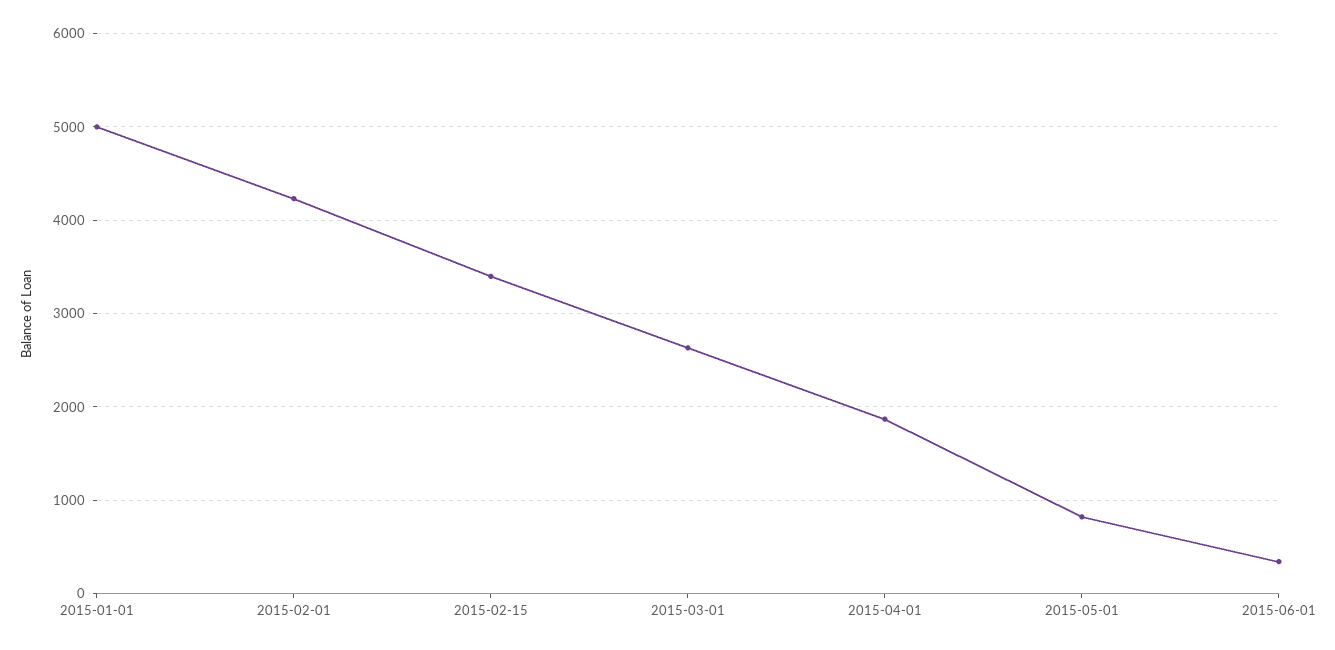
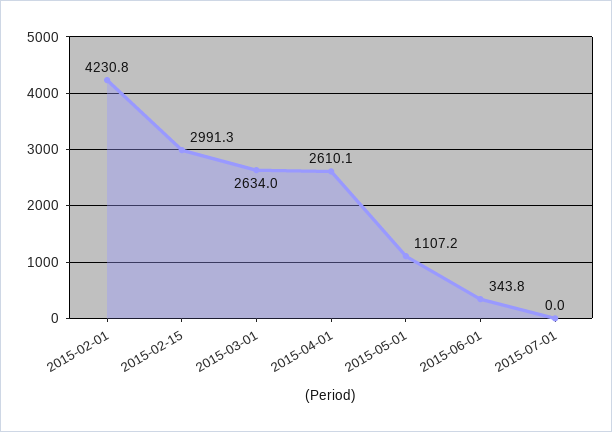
2015-01-01: 5000 -> none
2015-02-15: 3400 -> 2991.3
2015-04-01: 1900 -> 2610.1
2015-05-01: 800 -> 1107.2
2015-07-01: none -> 0

